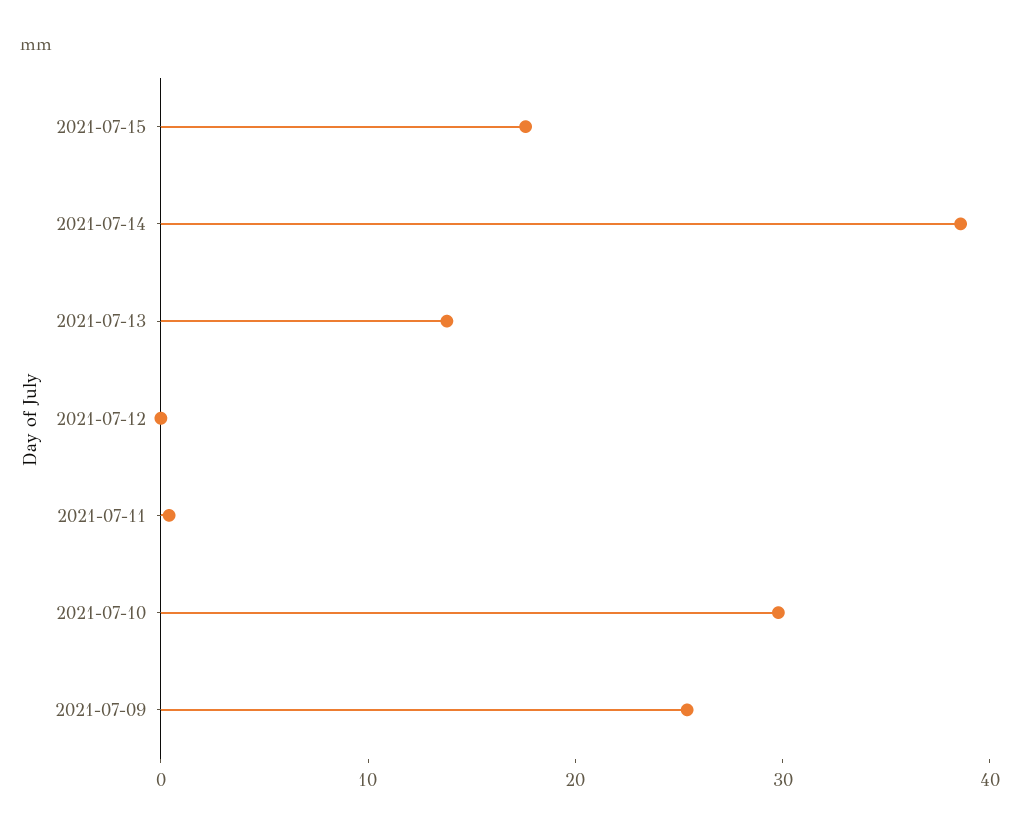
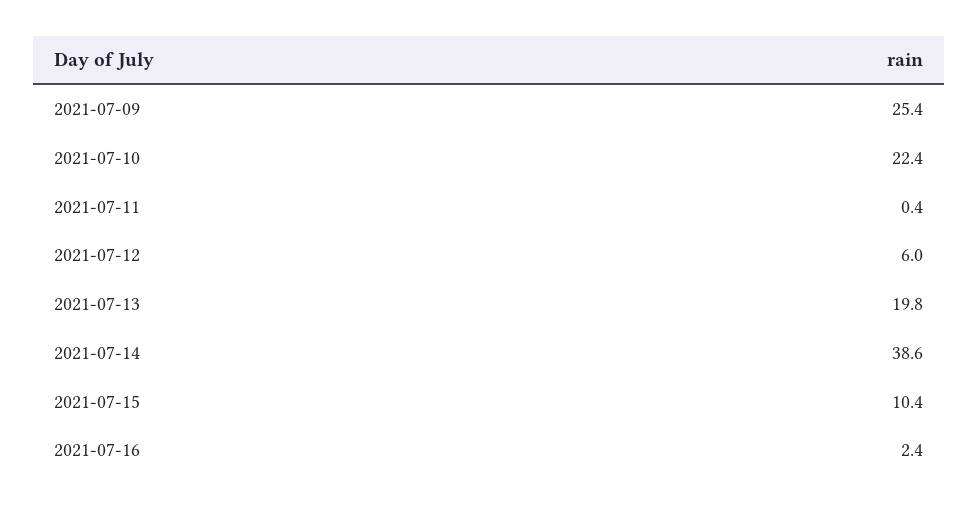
2021-07-15: 18 -> 10.4
2021-07-13: 14 -> 19.8
2021-07-12: 0 -> 6
2021-07-10: 30 -> 22.4
2021-07-16: none -> 2.4

